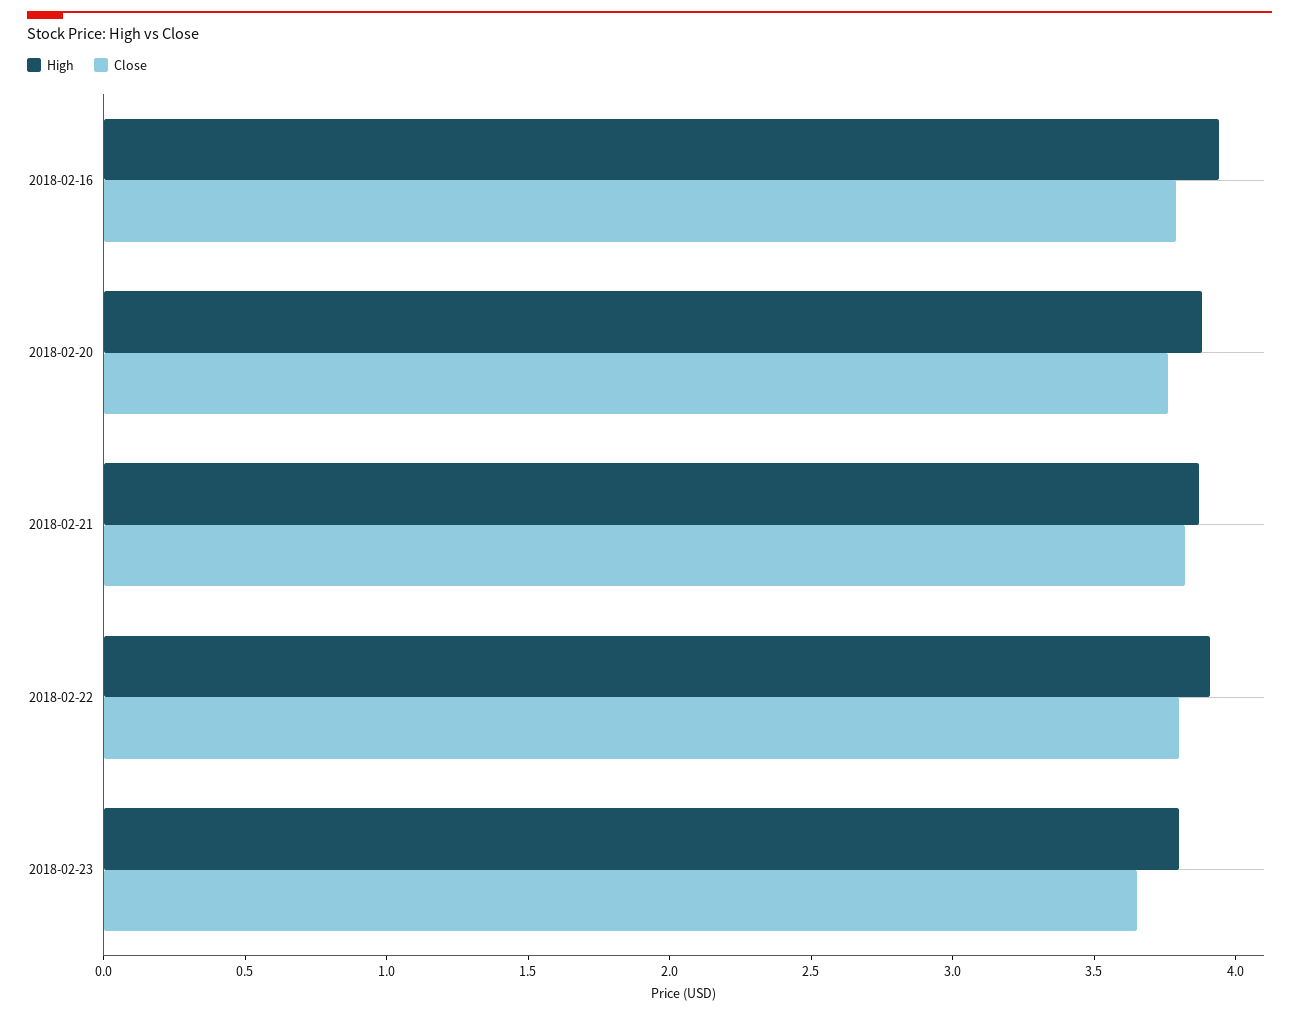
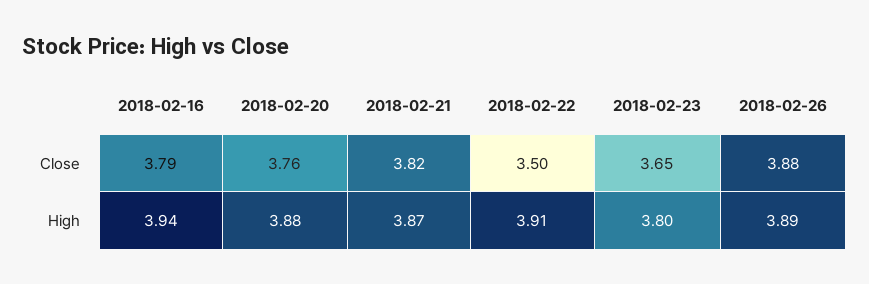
Close, 2018-02-22: 3.8 -> 3.5
Close, 2018-02-26: none -> 3.88
High, 2018-02-26: none -> 3.89

